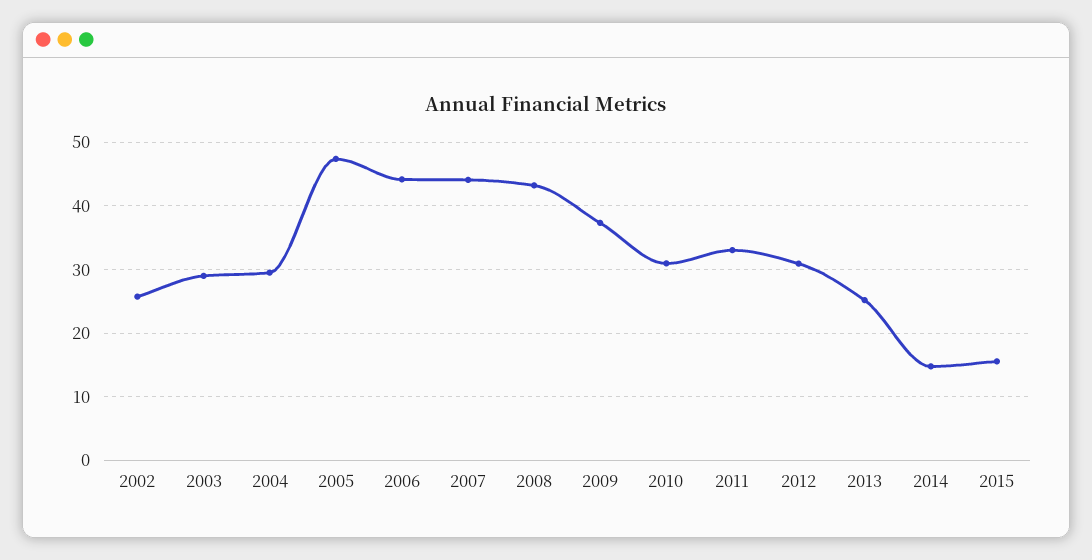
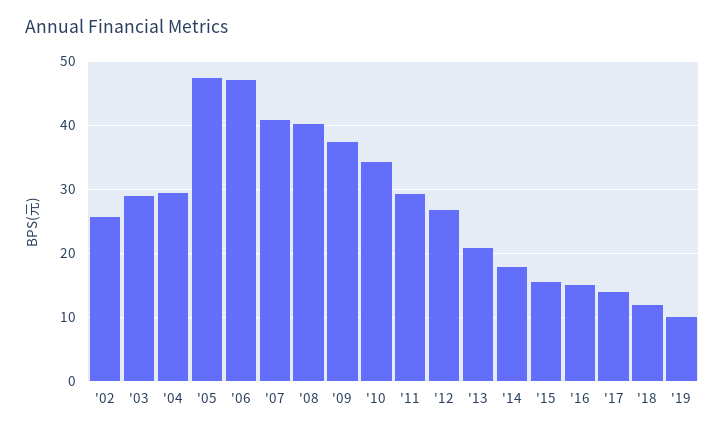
2006: 44 -> 47
2007: 44 -> 41
2008: 43 -> 40
2010: 31 -> 34
2011: 33 -> 29
2012: 31 -> 27
2013: 25 -> 21
2014: 15 -> 18
'16: none -> 15
'17: none -> 14
'18: none -> 12
'19: none -> 10

